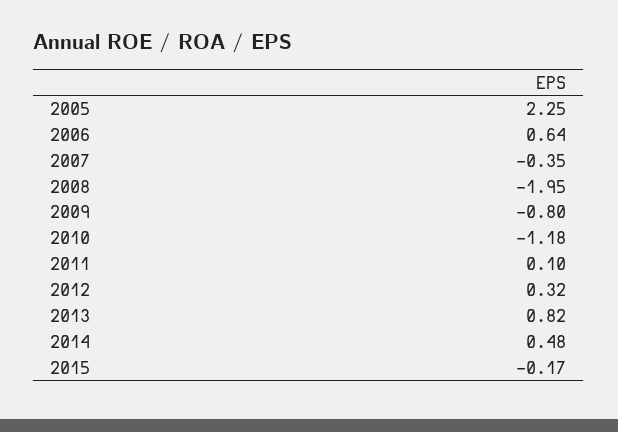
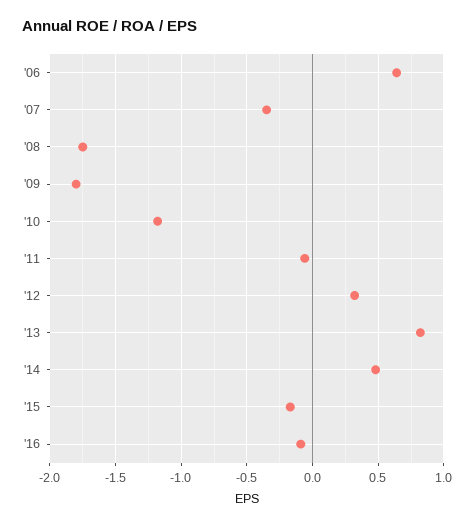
2005: 2.25 -> none
2008: -1.95 -> -1.75
2009: -0.8 -> -1.8
2011: 0.1 -> -0.05
'16: none -> -0.1

